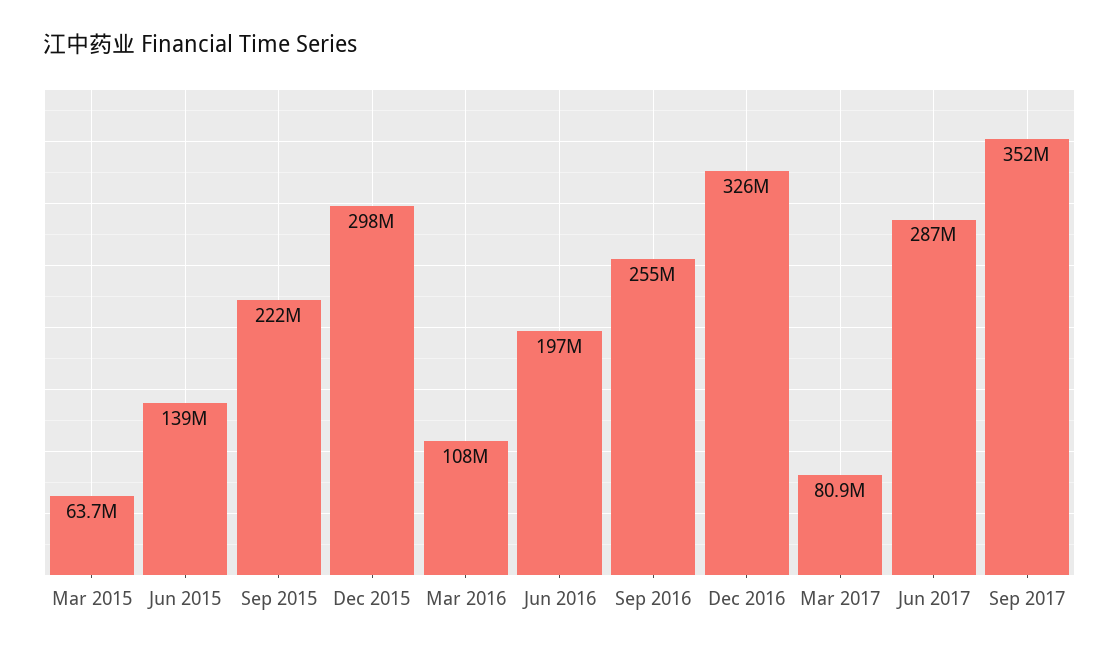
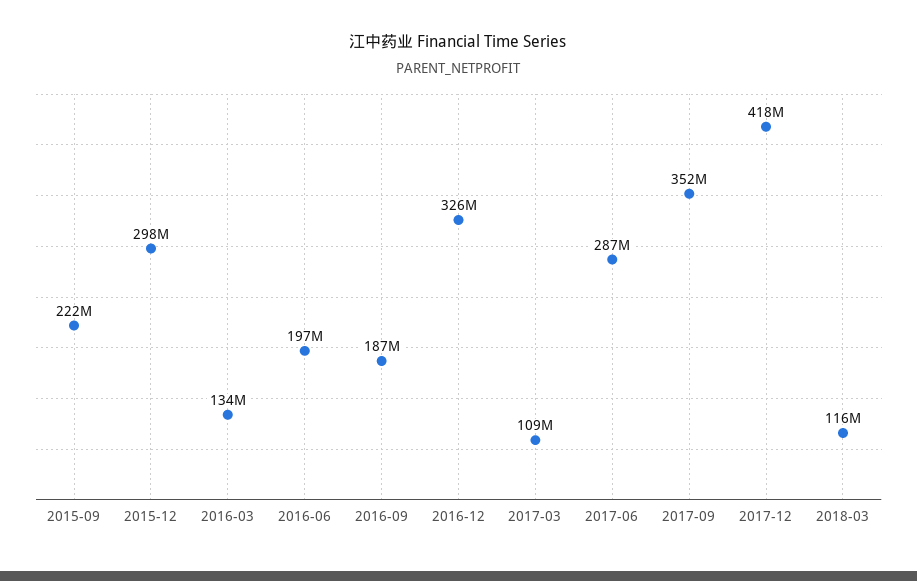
Mar 2015: 63700000 -> none
Jun 2015: 139000000 -> none
Mar 2016: 108000000 -> 134000000
Sep 2016: 255000000 -> 187000000
Mar 2017: 80900000 -> 109000000
2017-12: none -> 418000000
2018-03: none -> 116000000

